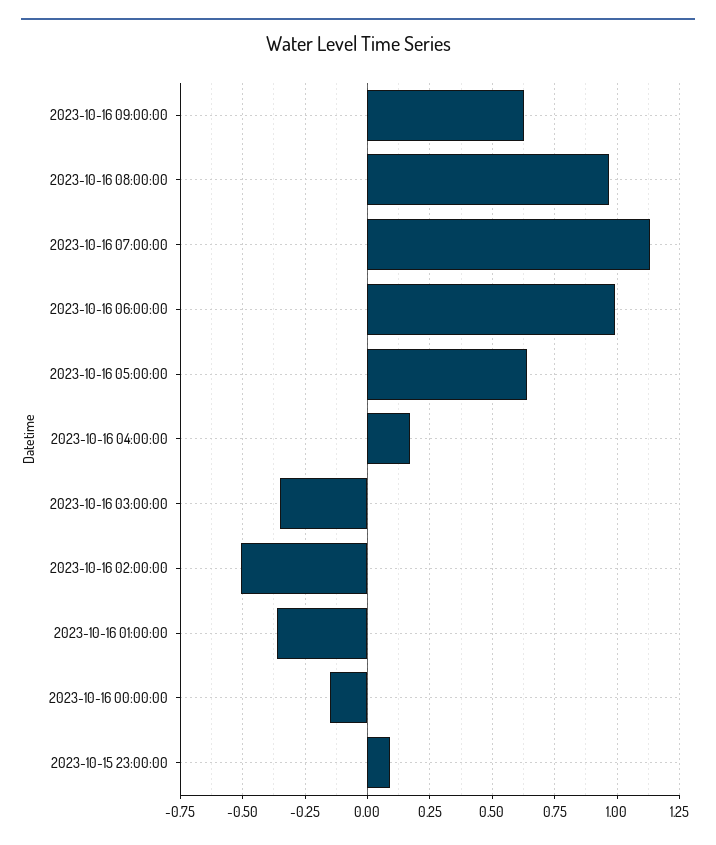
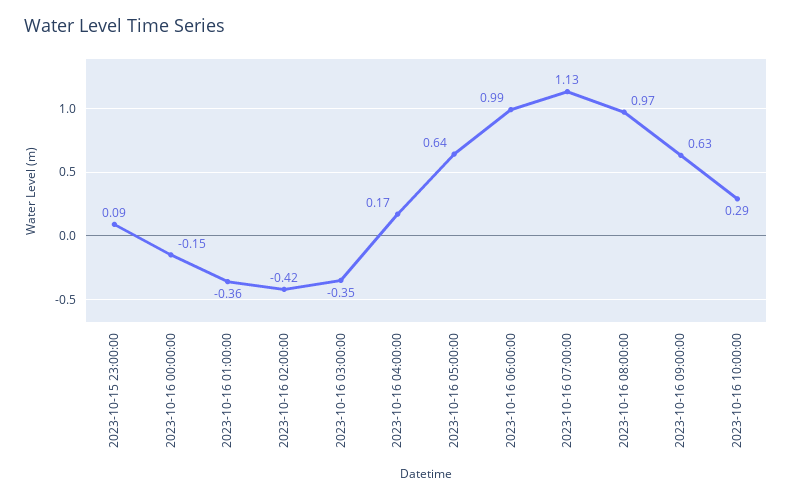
2023-10-16 02:00:00: -0.5 -> -0.42
2023-10-16 10:00:00: none -> 0.29

